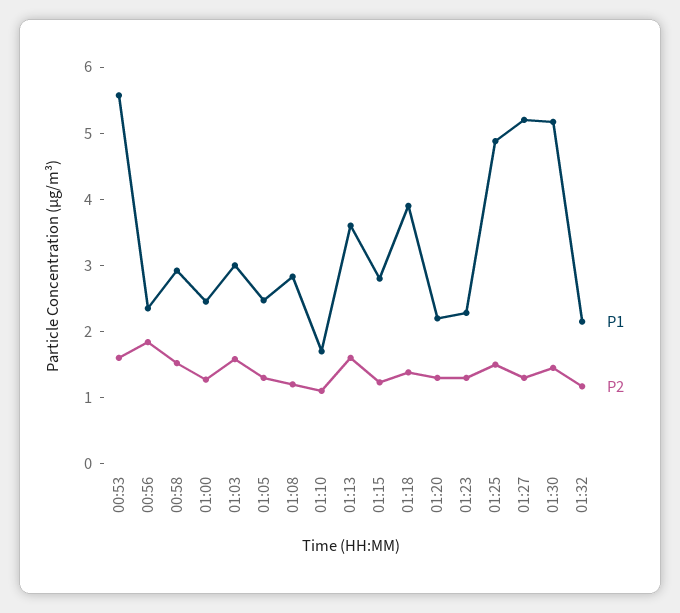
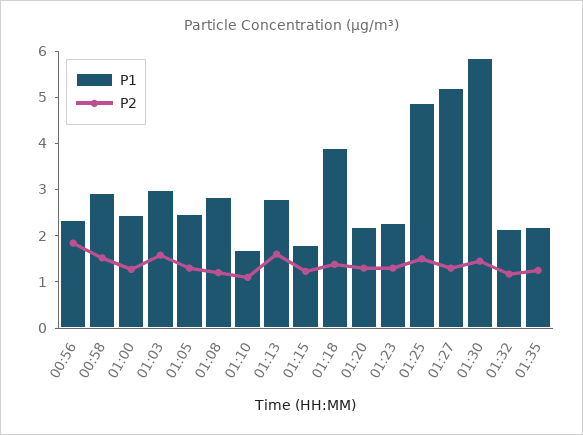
P1, 00:53: 5.6 -> none
P2, 00:53: 1.6 -> none
P1, 01:13: 3.6 -> 2.8
P1, 01:15: 2.8 -> 1.8
P1, 01:30: 5.2 -> 5.8
P1, 01:35: none -> 2.2
P2, 01:35: none -> 1.2

